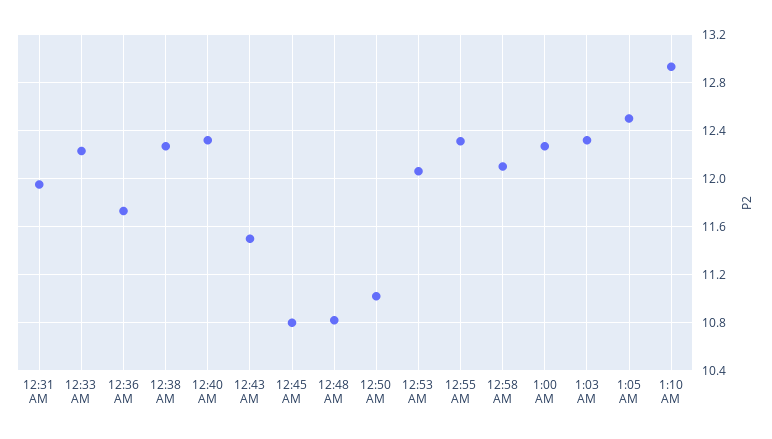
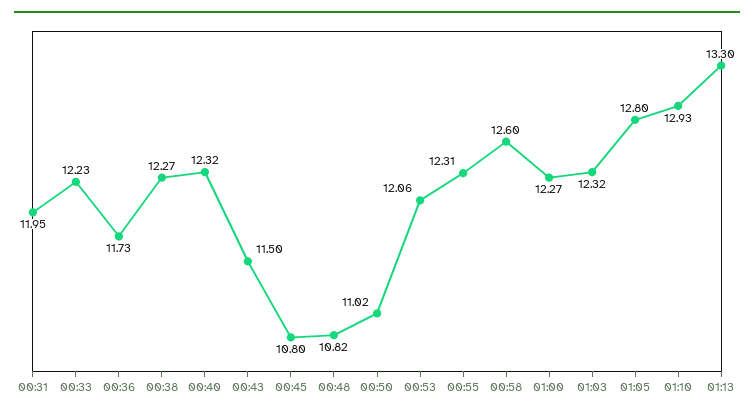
12:58 AM: 12.1 -> 12.6
1:05 AM: 12.5 -> 12.8
01:13: none -> 13.3

